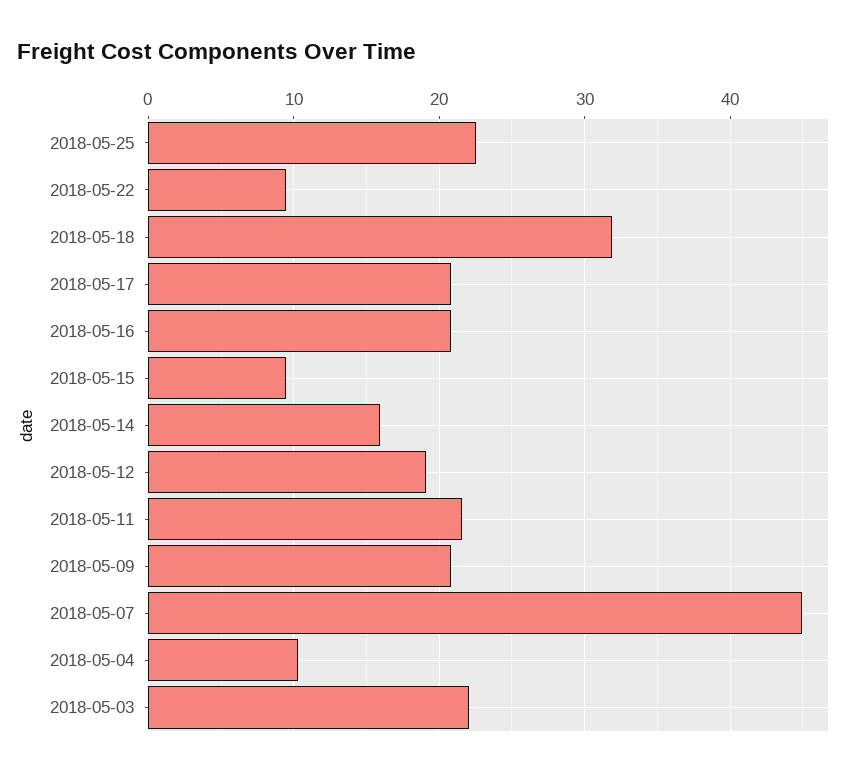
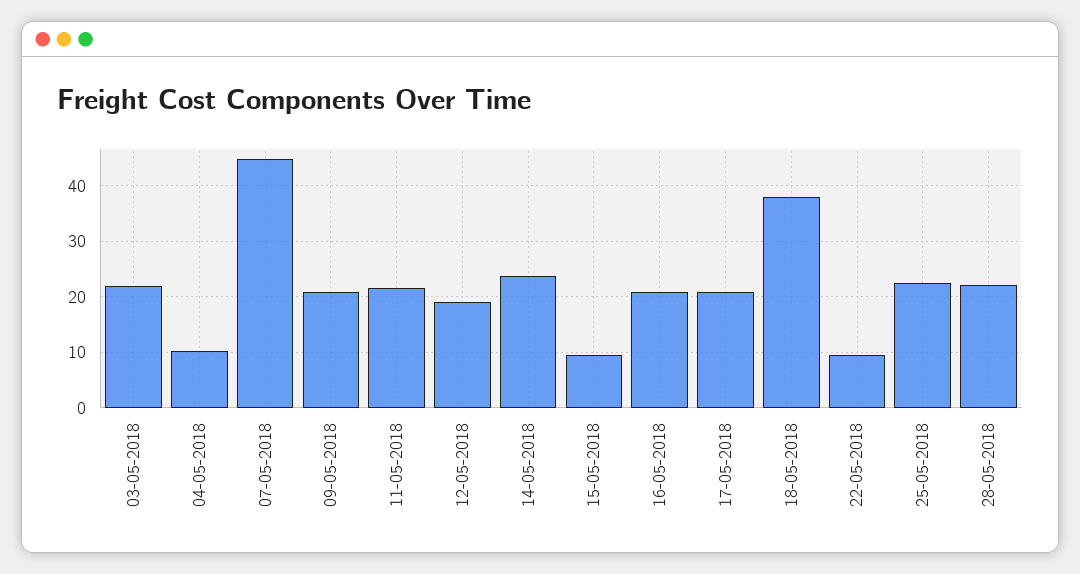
2018-05-18: 32 -> 38
2018-05-14: 16 -> 24
28-05-2018: none -> 22

